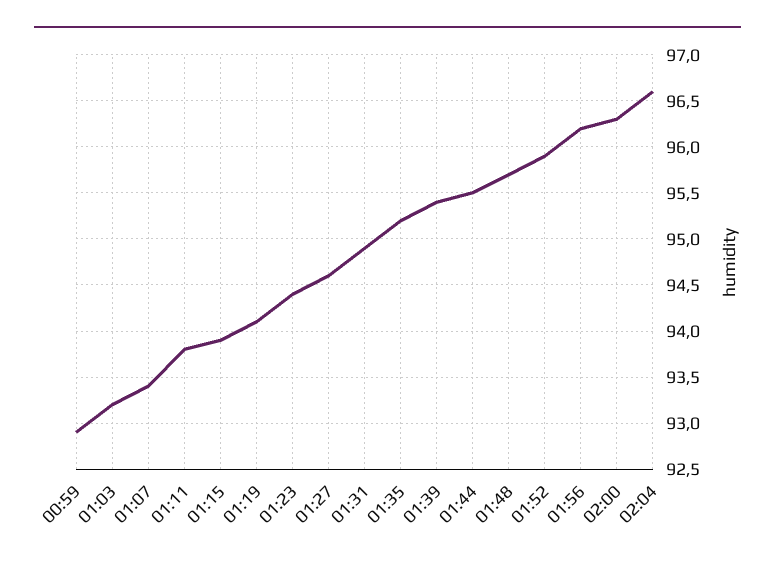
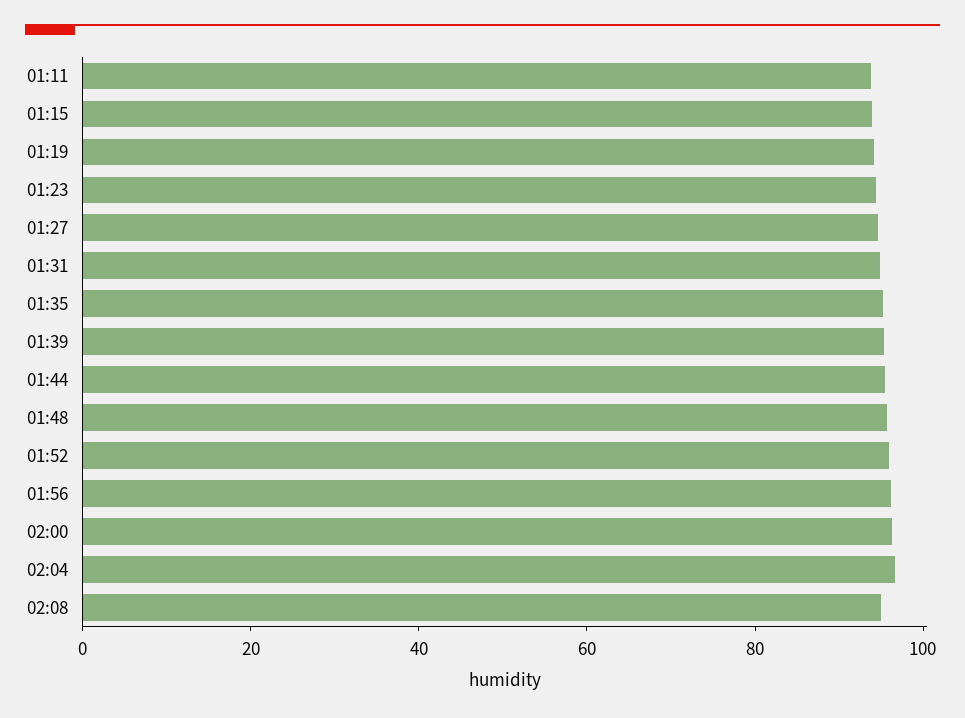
00:59: 92.9 -> none
01:03: 93.2 -> none
01:07: 93.4 -> none
02:08: none -> 95

